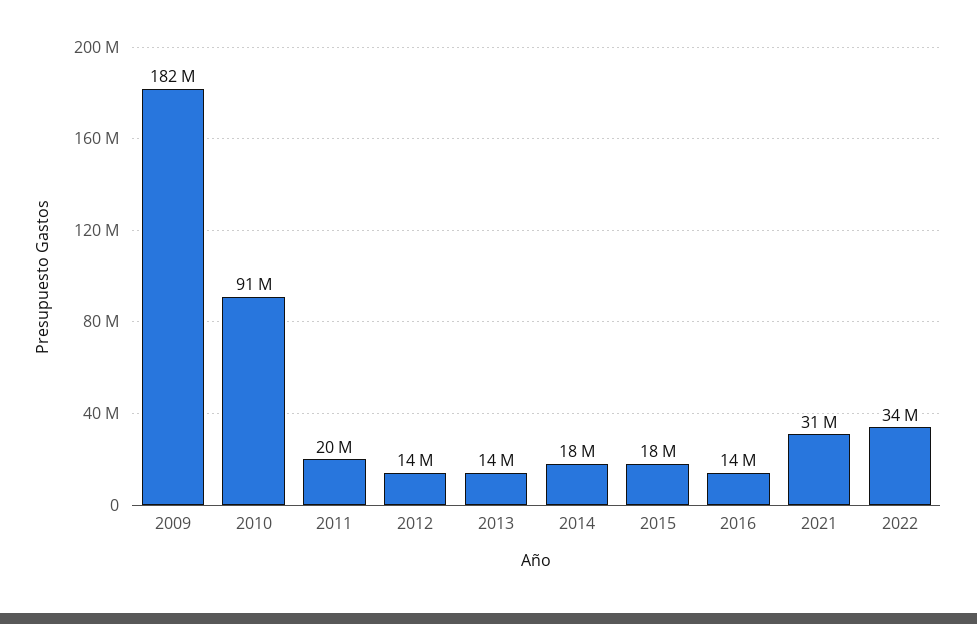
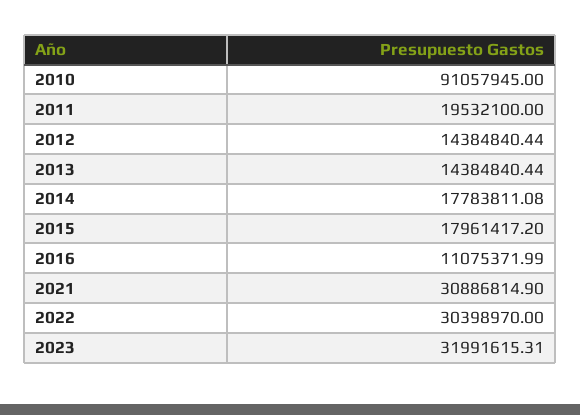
2009: 182000000 -> none
2016: 14000000 -> 11075371.99
2022: 34000000 -> 30398970
2023: none -> 31991615.31

